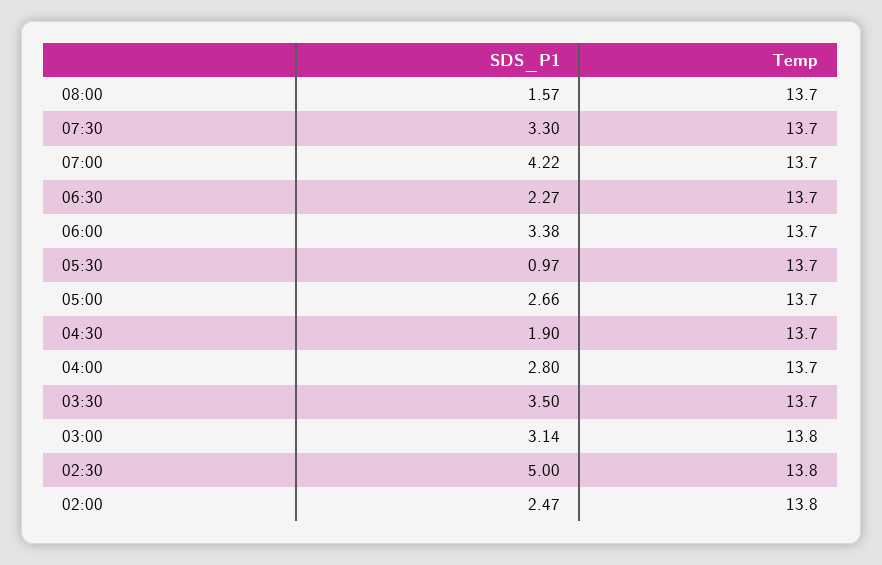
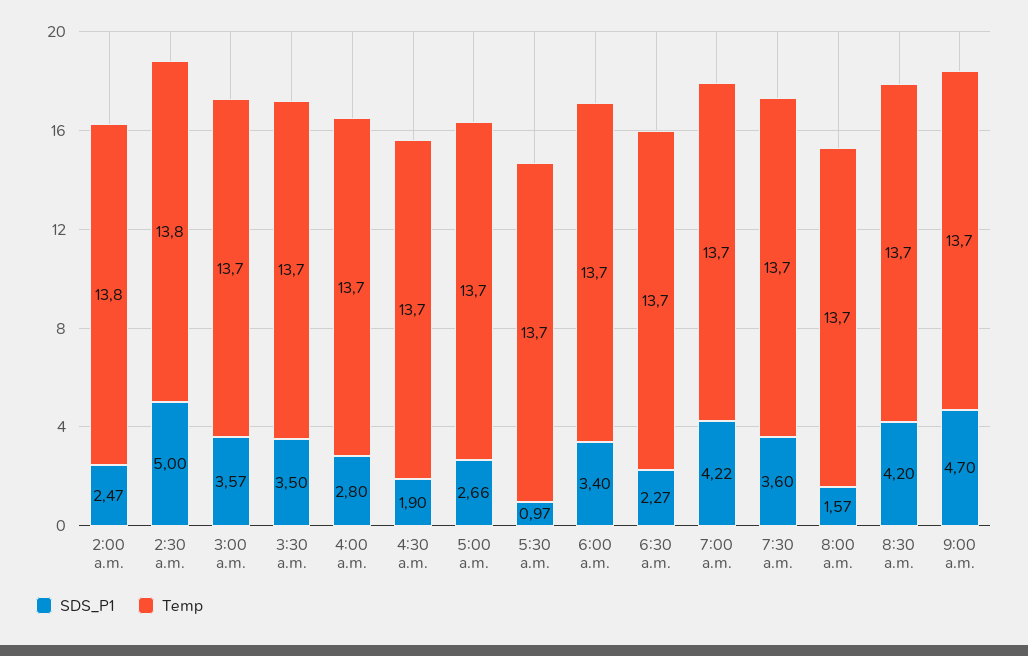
SDS_P1, 07:30: 3.3 -> 3.6
SDS_P1, 06:00: 3.38 -> 3.4
SDS_P1, 03:00: 3.14 -> 3.57
Temp, 03:00: 13.8 -> 13.7
SDS_P1, 8:30 a.m.: none -> 4.2
Temp, 8:30 a.m.: none -> 13.7
SDS_P1, 9:00 a.m.: none -> 4.7
Temp, 9:00 a.m.: none -> 13.7

